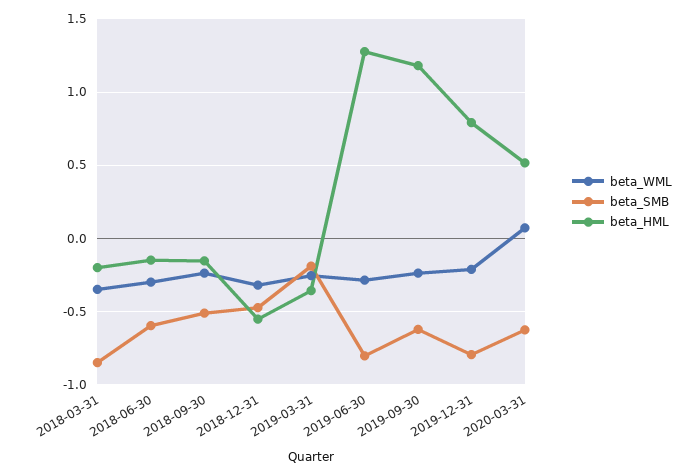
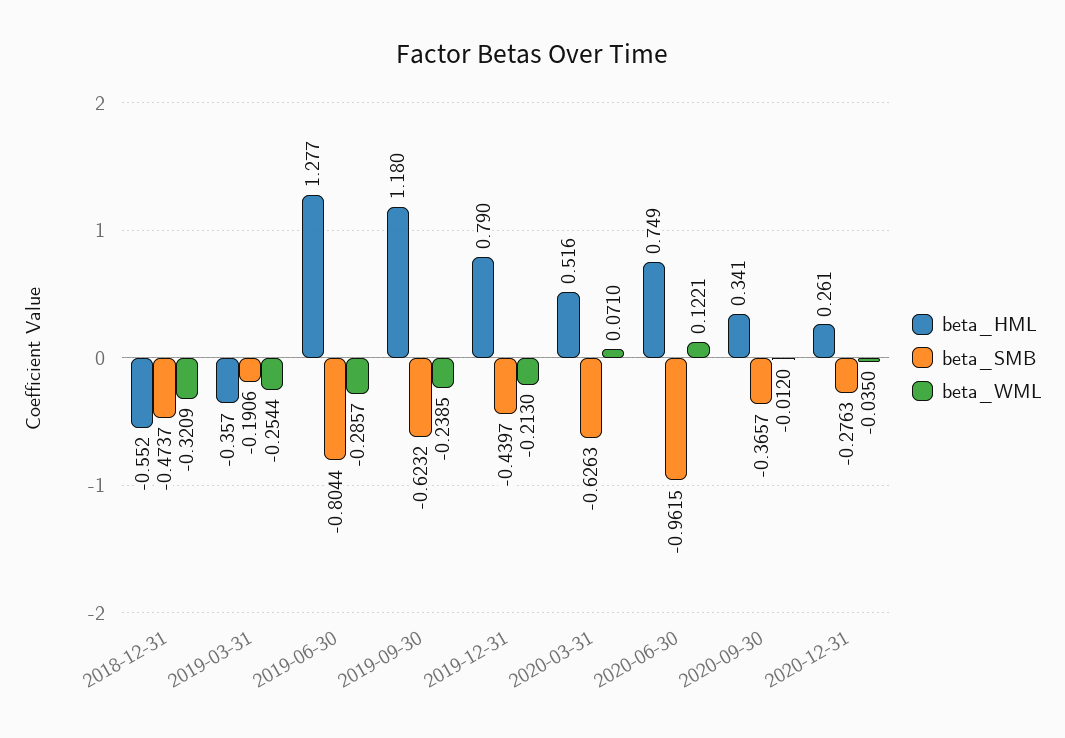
beta_WML, 2018-03-31: -0.35 -> none
beta_SMB, 2018-03-31: -0.85 -> none
beta_HML, 2018-03-31: -0.2 -> none
beta_WML, 2018-06-30: -0.3 -> none
beta_SMB, 2018-06-30: -0.6 -> none
beta_HML, 2018-06-30: -0.15 -> none
beta_WML, 2018-09-30: -0.25 -> none
beta_SMB, 2018-09-30: -0.5 -> none
beta_HML, 2018-09-30: -0.15 -> none
beta_SMB, 2019-12-31: -0.8 -> -0.4397
beta_HML, 2020-06-30: none -> 0.749
beta_SMB, 2020-06-30: none -> -0.9615
beta_WML, 2020-06-30: none -> 0.1221
beta_HML, 2020-09-30: none -> 0.341
beta_SMB, 2020-09-30: none -> -0.3657
beta_WML, 2020-09-30: none -> -0.012
beta_HML, 2020-12-31: none -> 0.261
beta_SMB, 2020-12-31: none -> -0.2763
beta_WML, 2020-12-31: none -> -0.035

